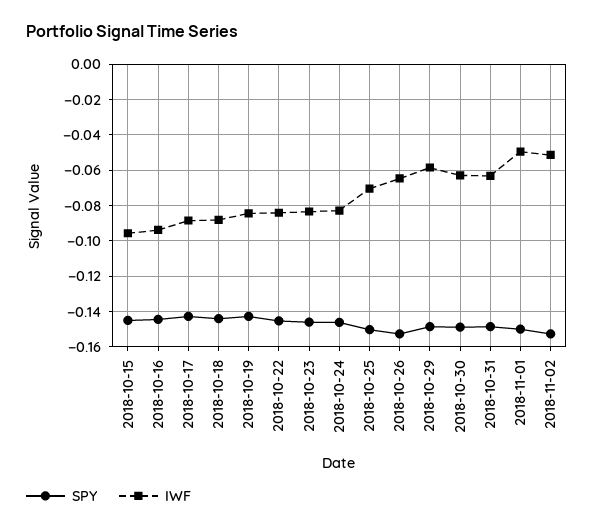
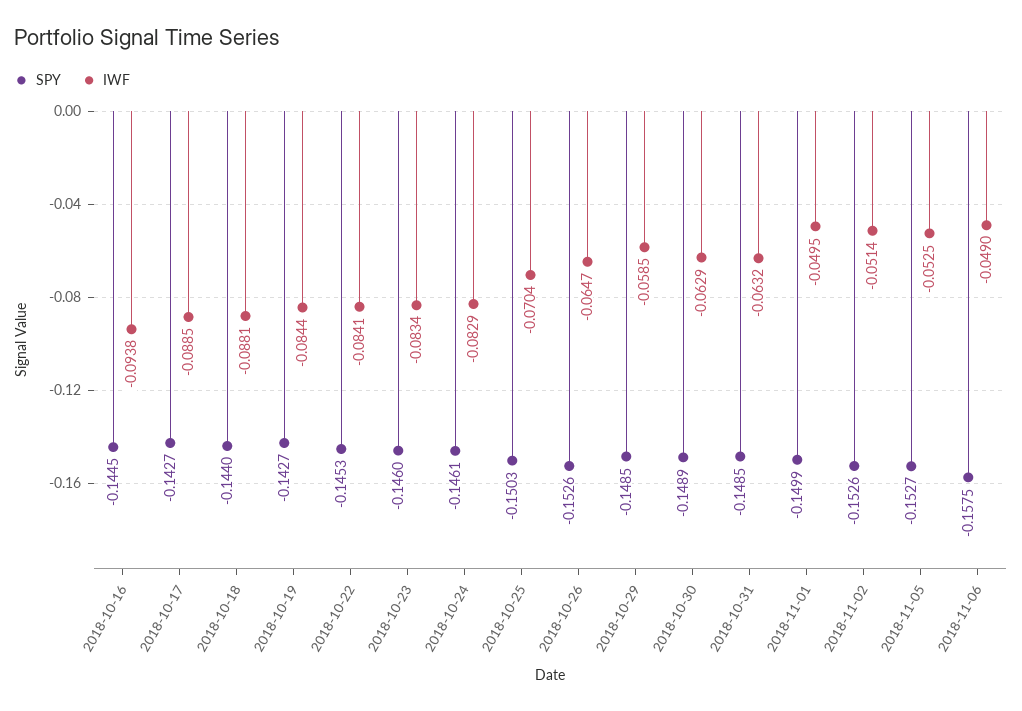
SPY, 2018-10-15: -0.145 -> none
IWF, 2018-10-15: -0.095 -> none
SPY, 2018-11-05: none -> -0.1527
IWF, 2018-11-05: none -> -0.0525
SPY, 2018-11-06: none -> -0.1575
IWF, 2018-11-06: none -> -0.049

